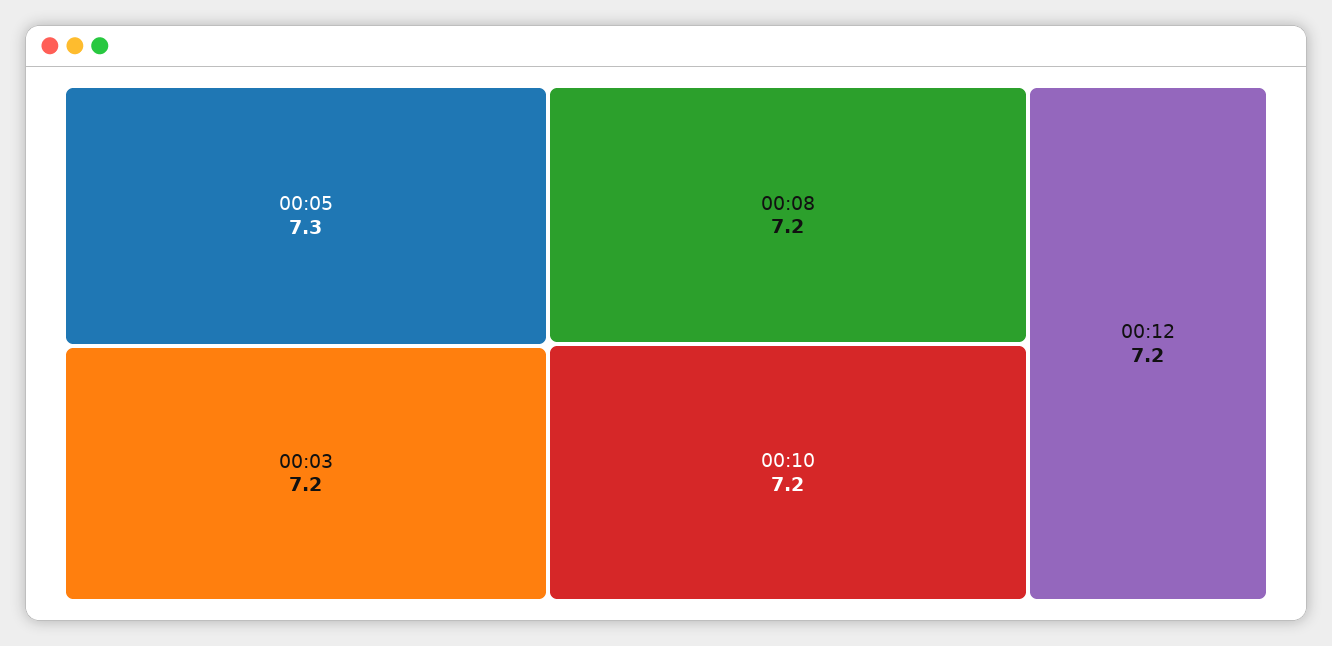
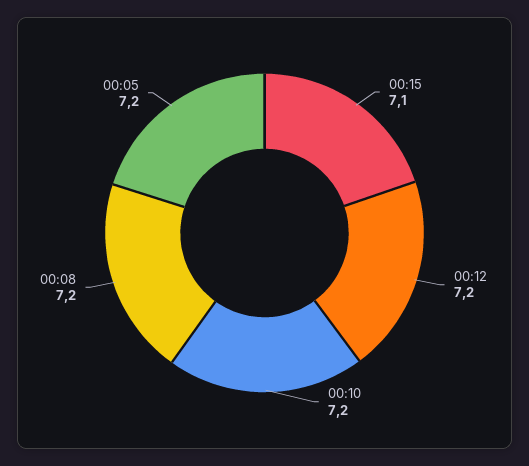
00:05: 7.3 -> 7.2
00:03: 7.2 -> none
00:15: none -> 7.1

